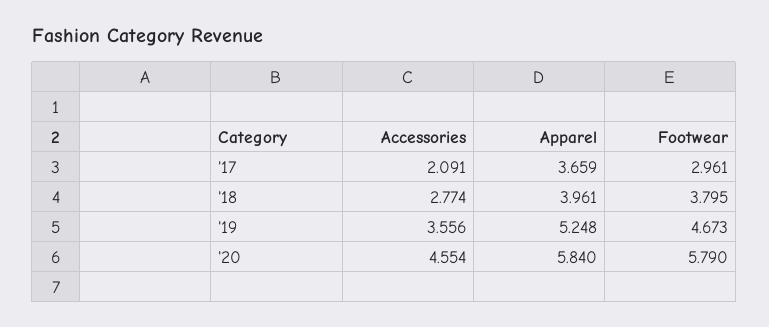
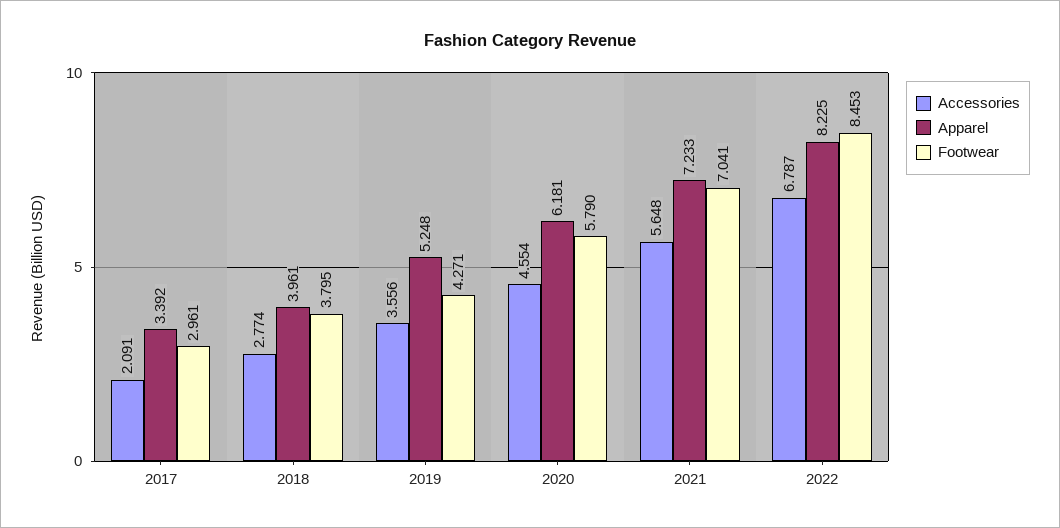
Apparel, '17: 3.659 -> 3.392
Footwear, '19: 4.673 -> 4.271
Apparel, '20: 5.84 -> 6.181
Accessories, 2021: none -> 5.648
Apparel, 2021: none -> 7.233
Footwear, 2021: none -> 7.041
Accessories, 2022: none -> 6.787
Apparel, 2022: none -> 8.225
Footwear, 2022: none -> 8.453

